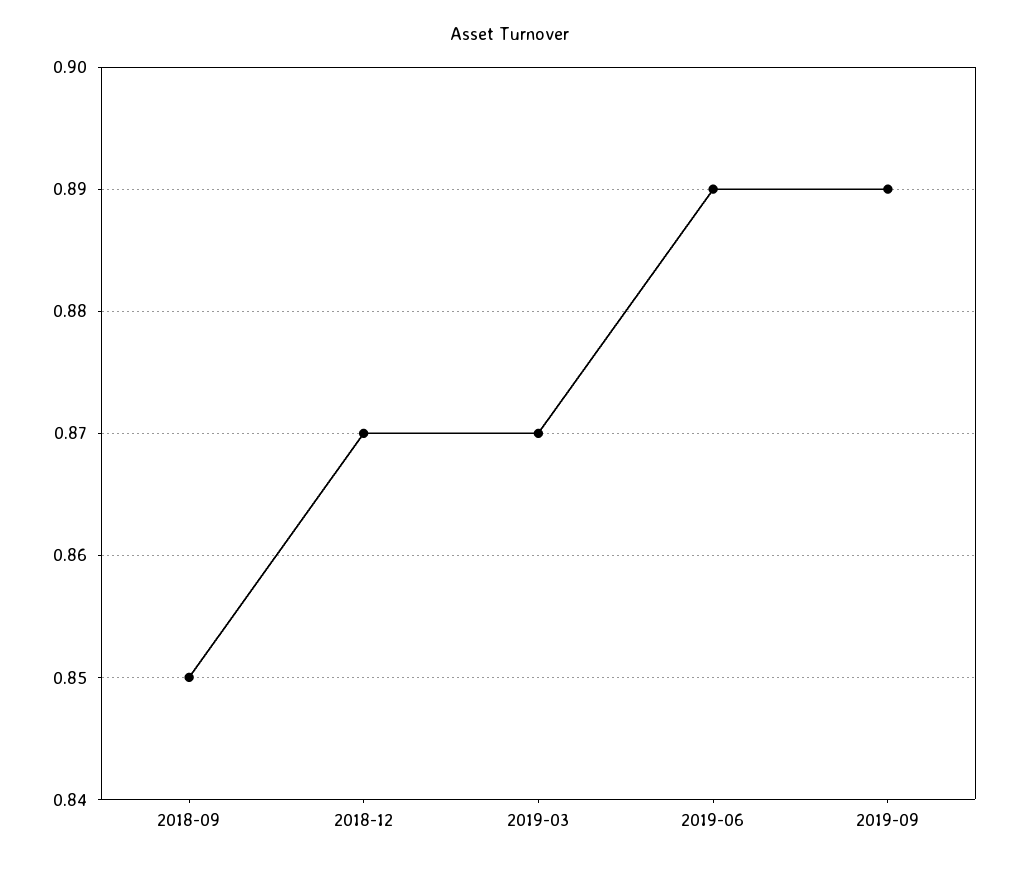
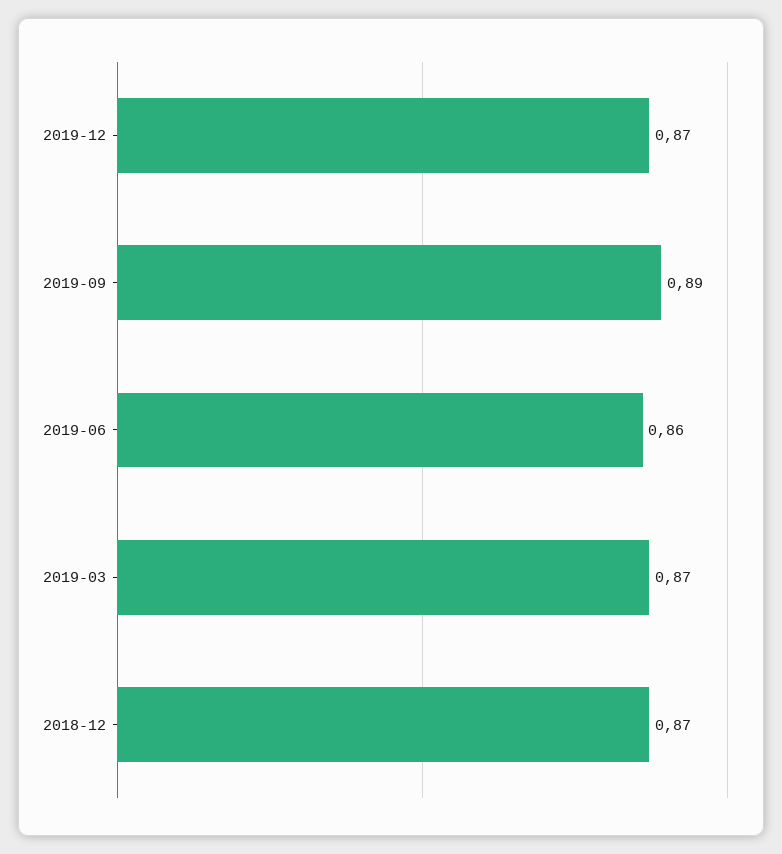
2018-09: 0.85 -> none
2019-06: 0.89 -> 0.86
2019-12: none -> 0.87

